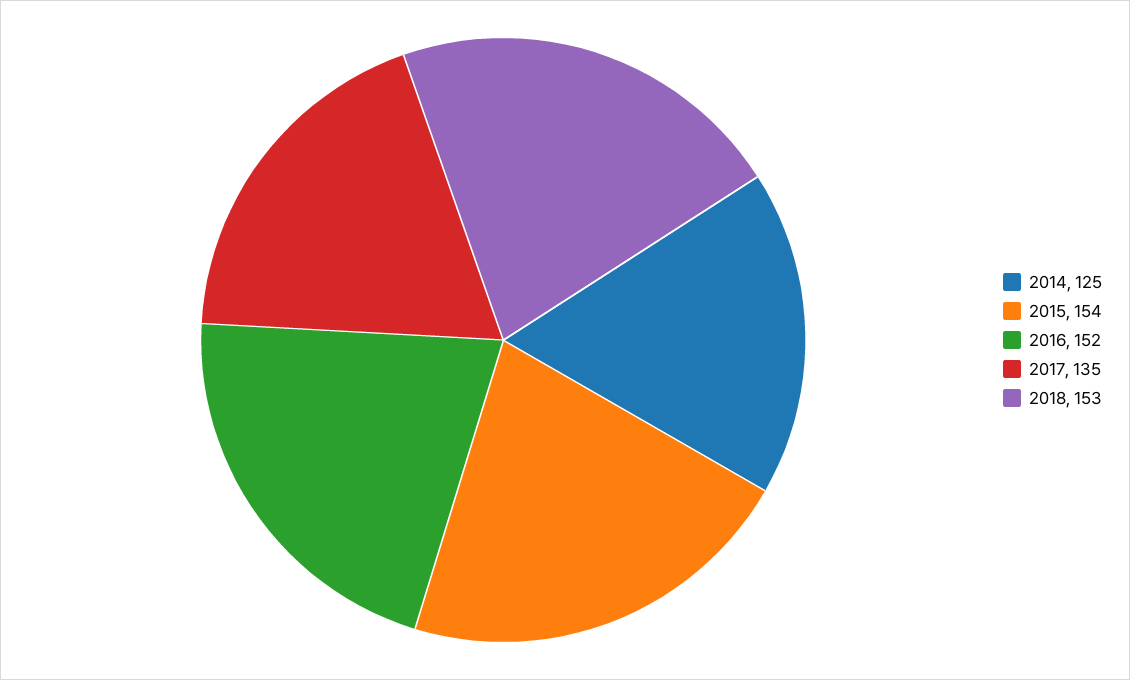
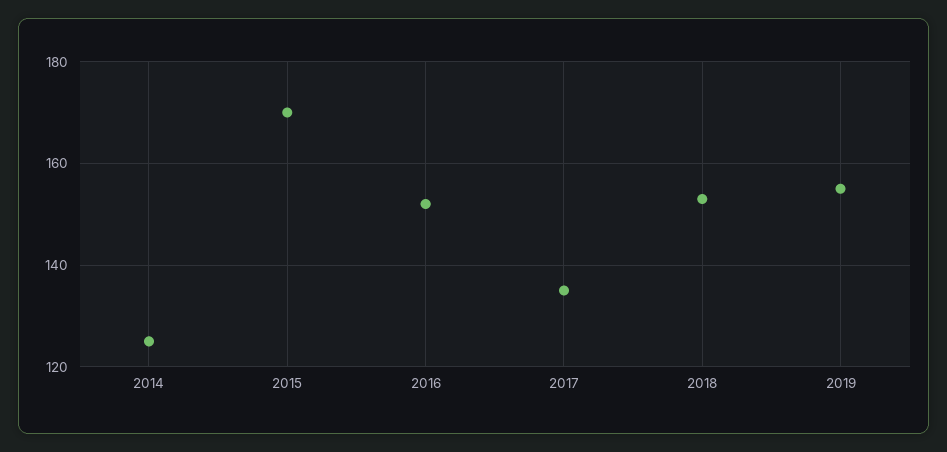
2015: 154 -> 170
2019: none -> 155

